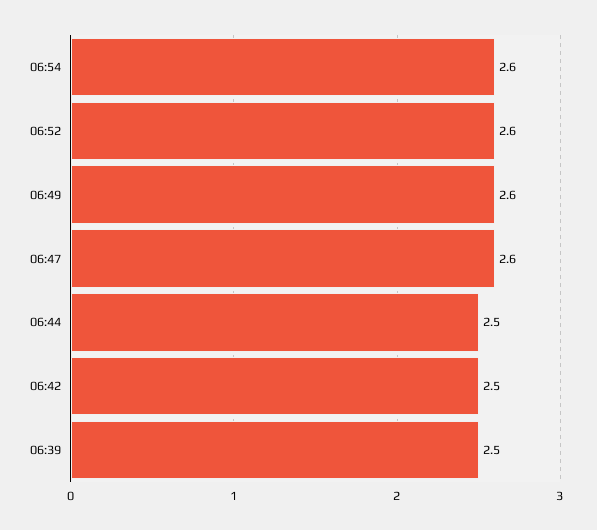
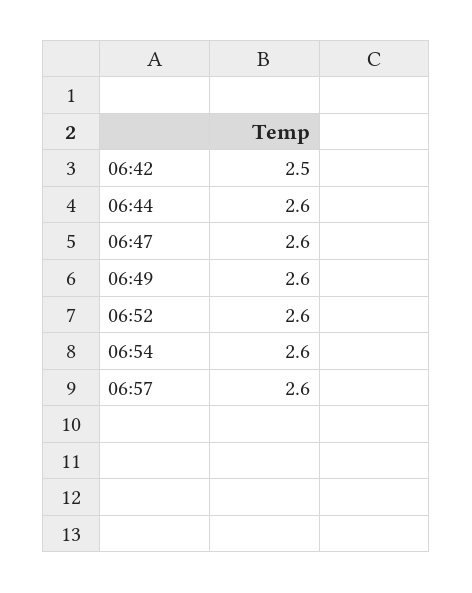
06:44: 2.5 -> 2.6
06:39: 2.5 -> none
06:57: none -> 2.6

